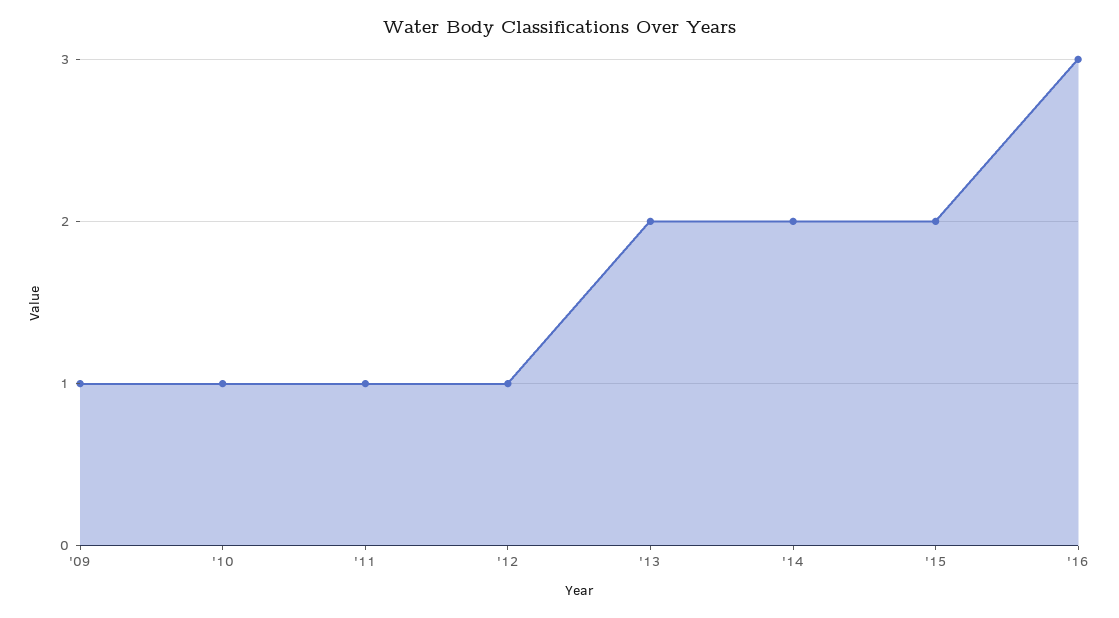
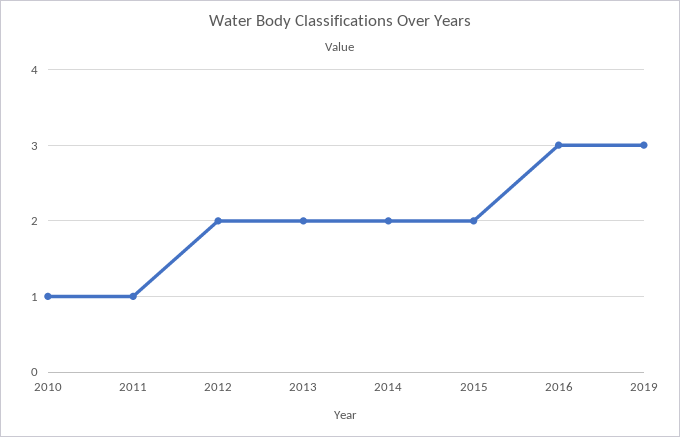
'09: 1 -> none
'12: 1 -> 2
2019: none -> 3

